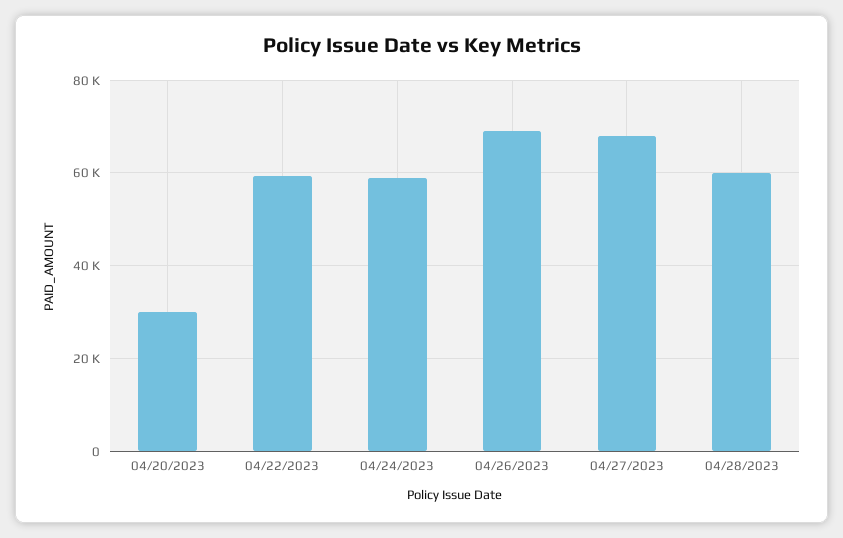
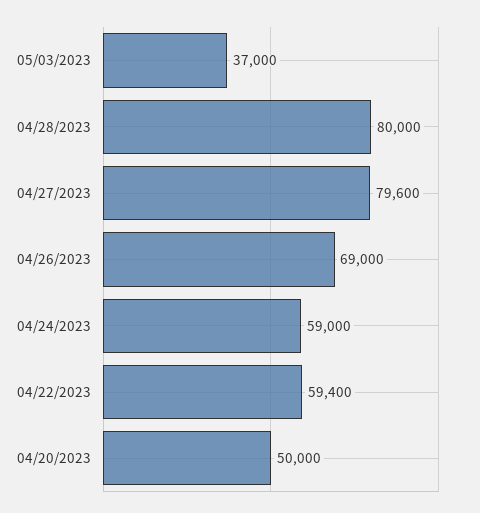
04/20/2023: 30000 -> 50000
04/27/2023: 68000 -> 79600
04/28/2023: 60000 -> 80000
05/03/2023: none -> 37000

